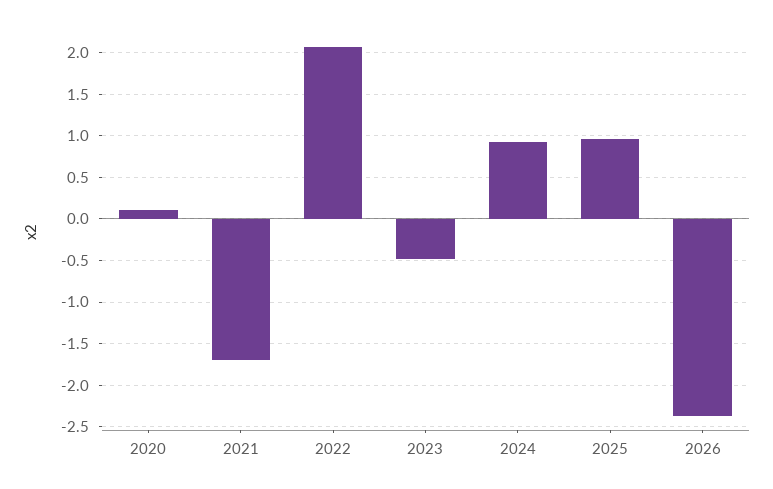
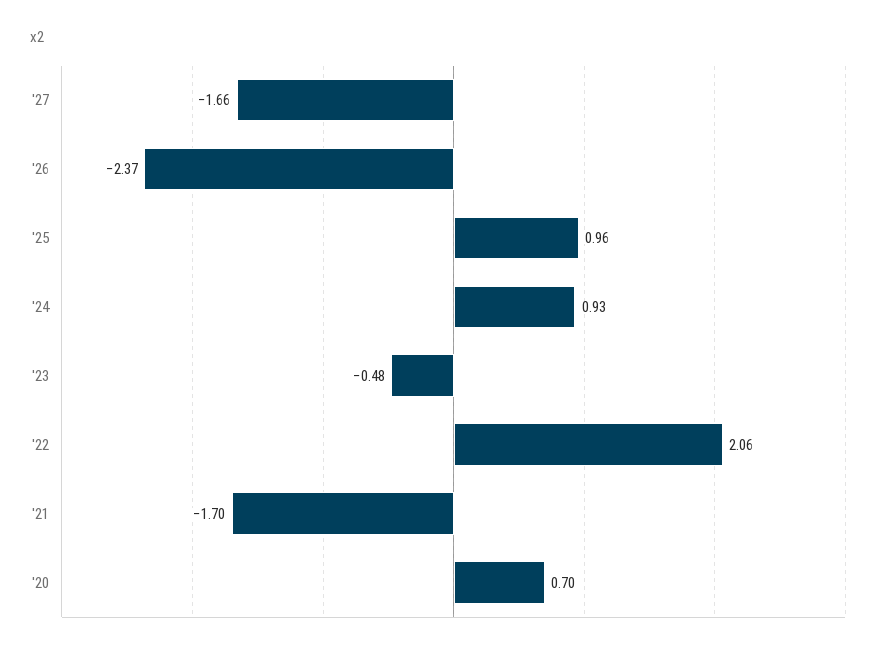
2020: 0.1 -> 0.7
'27: none -> -1.66

